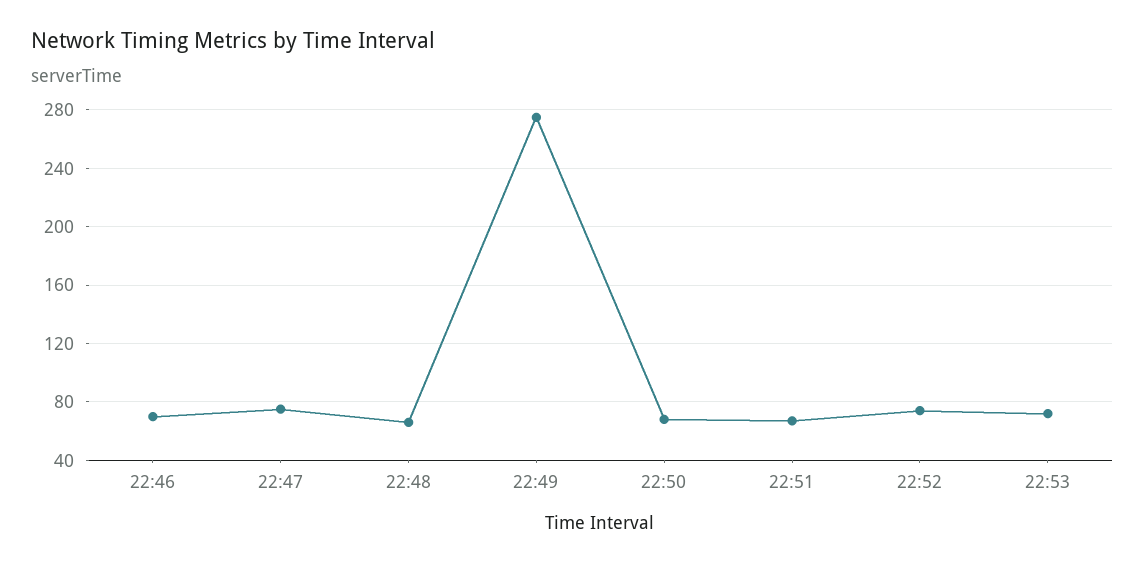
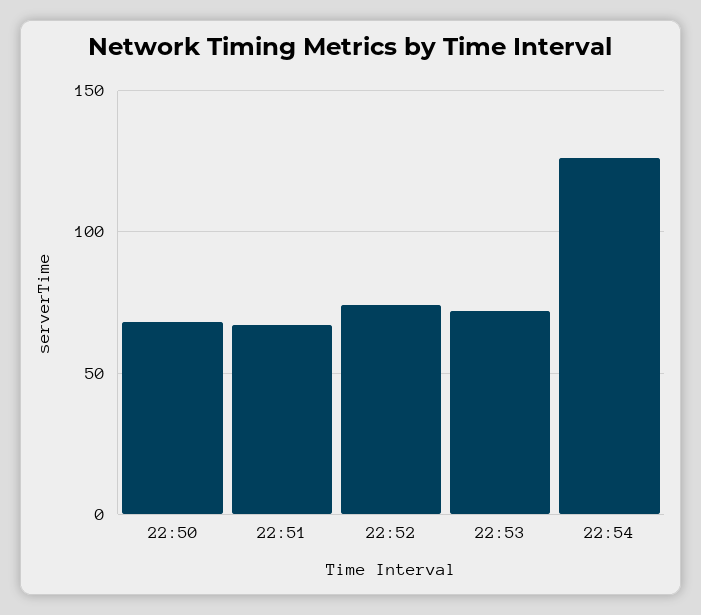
22:46: 70 -> none
22:47: 75 -> none
22:48: 65 -> none
22:49: 275 -> none
22:54: none -> 125

